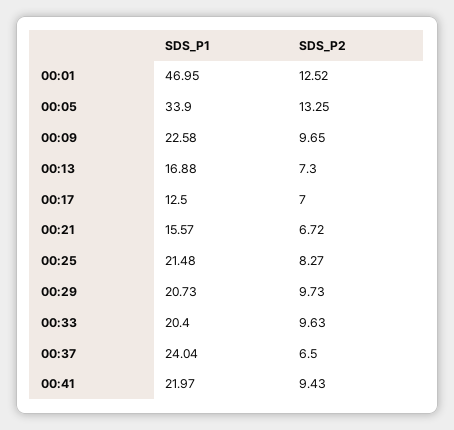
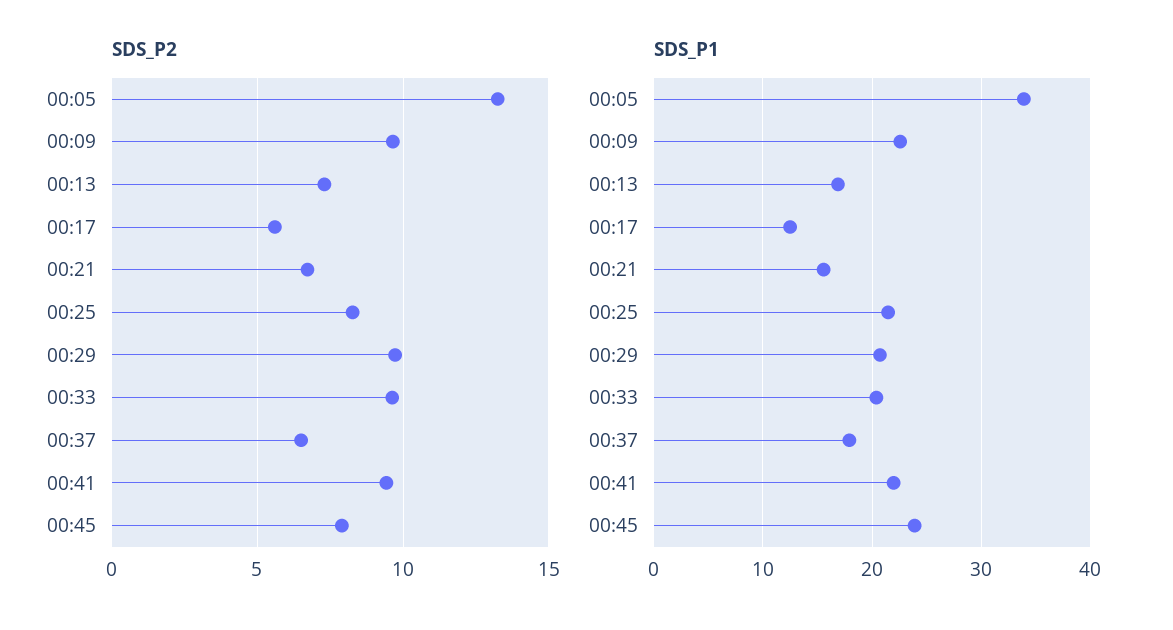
SDS_P1, 00:01: 46.95 -> none
SDS_P2, 00:01: 12.52 -> none
SDS_P2, 00:17: 7 -> 5.5
SDS_P1, 00:37: 24.04 -> 18
SDS_P2, 00:45: none -> 8
SDS_P1, 00:45: none -> 24

